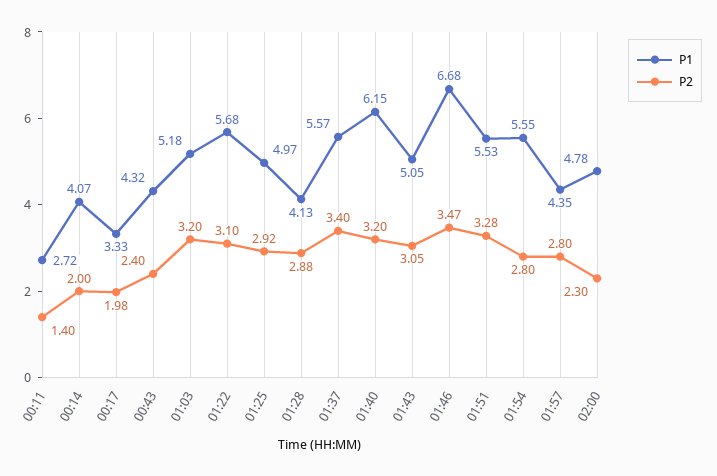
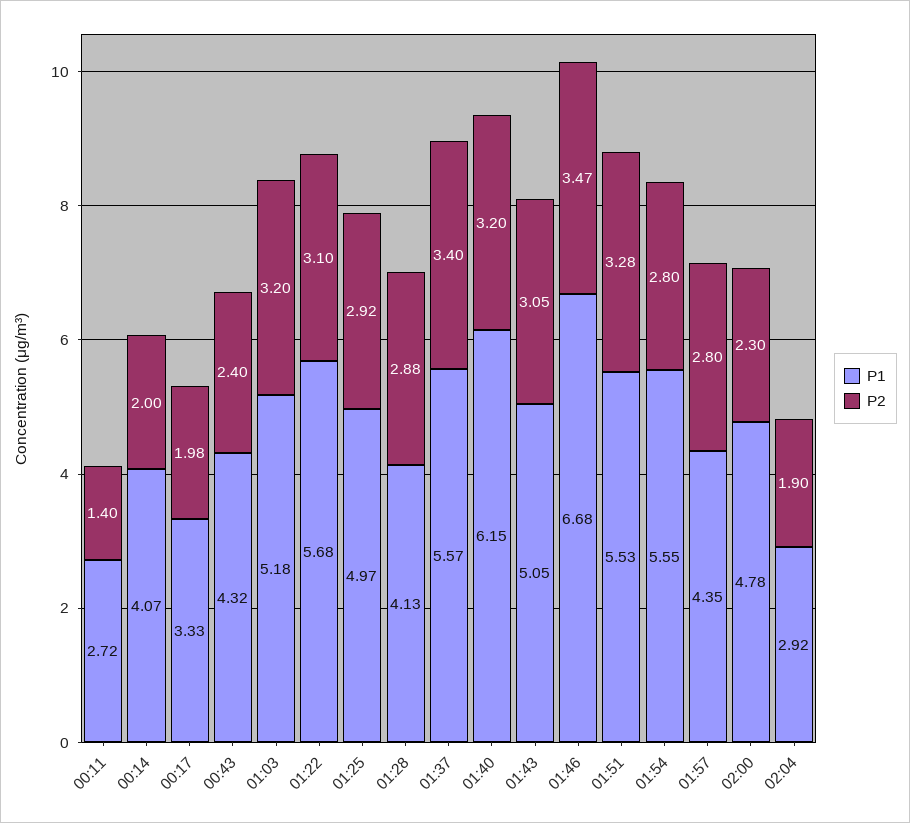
P1, 02:04: none -> 2.92
P2, 02:04: none -> 1.9

